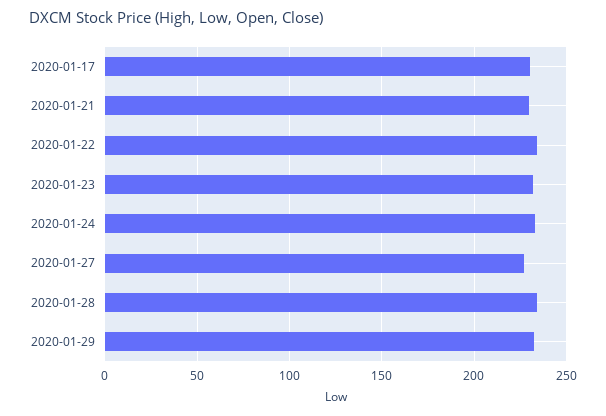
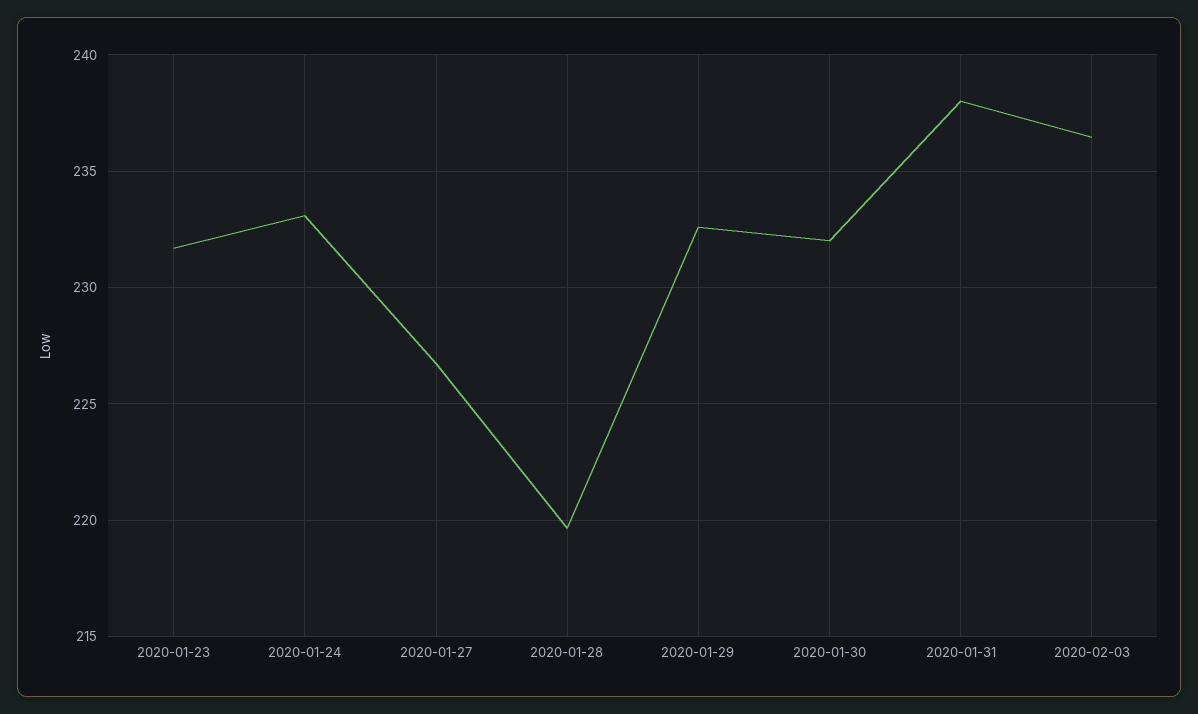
2020-01-17: 230 -> none
2020-01-21: 230 -> none
2020-01-22: 235 -> none
2020-01-28: 235 -> 219.5
2020-01-30: none -> 232
2020-01-31: none -> 238
2020-02-03: none -> 236.5

